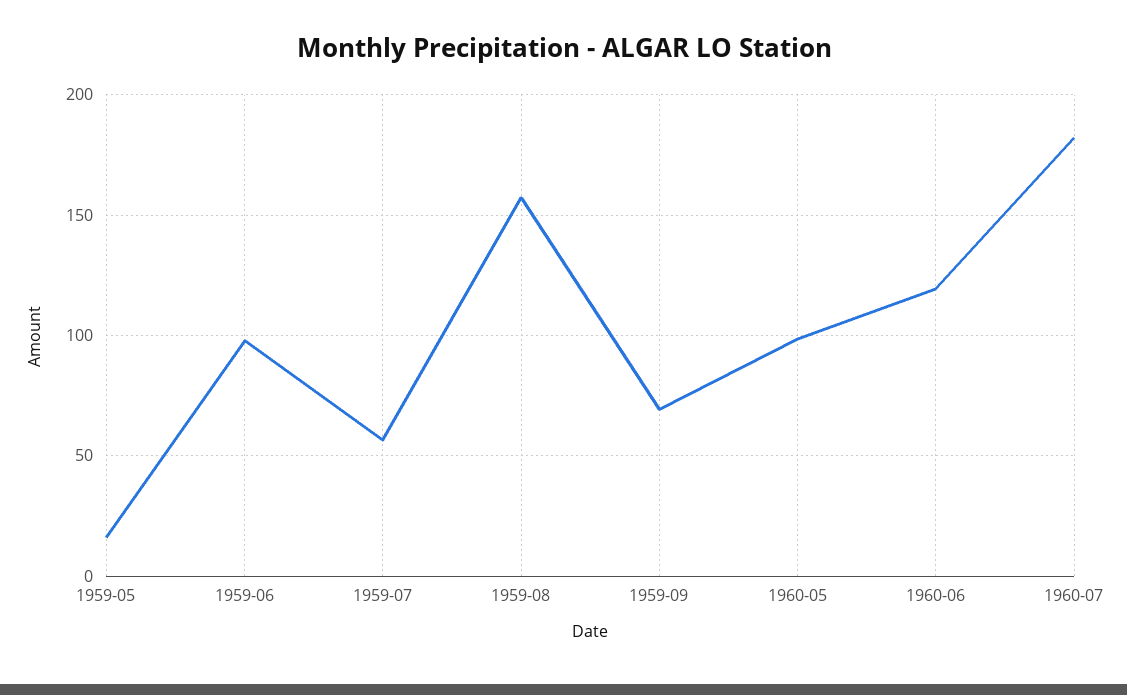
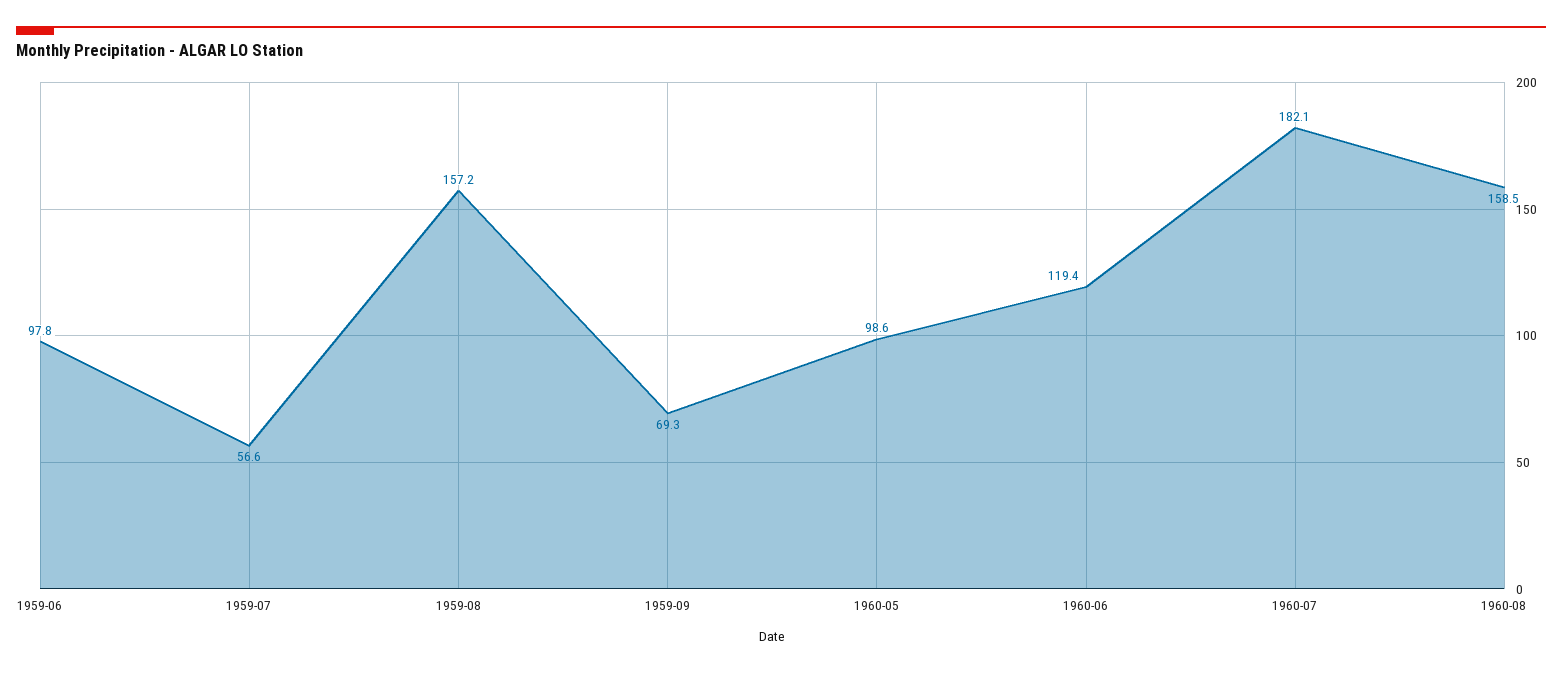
1959-05: 15 -> none
1960-08: none -> 158.5

